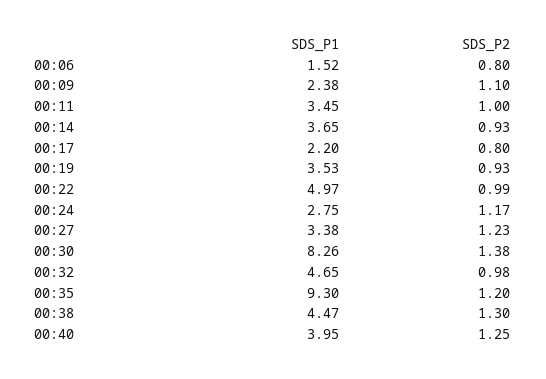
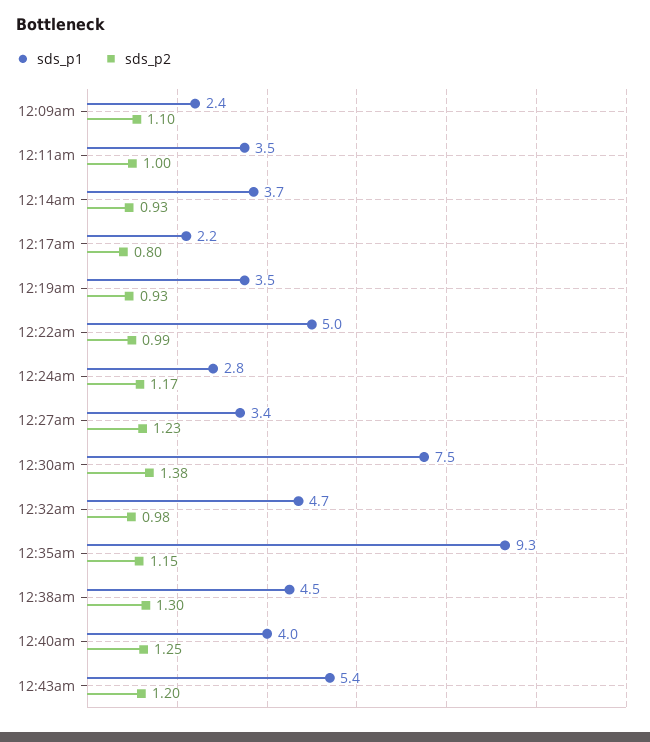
SDS_P1, 00:06: 1.52 -> none
SDS_P2, 00:06: 0.8 -> none
SDS_P1, 00:30: 8.26 -> 7.5
SDS_P2, 00:35: 1.2 -> 1.15
SDS_P1, 12:43am: none -> 5.4
SDS_P2, 12:43am: none -> 1.2

